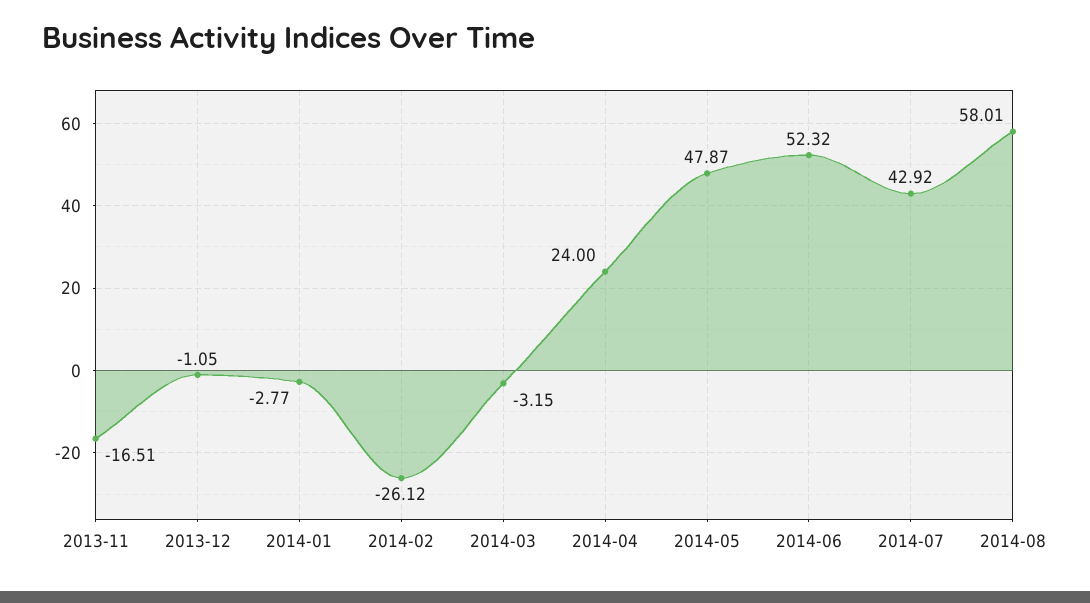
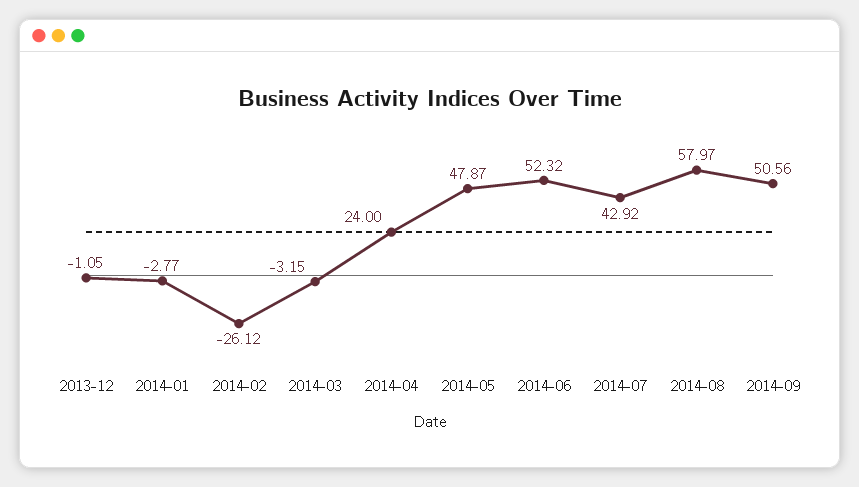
2013-11: -16.51 -> none
2014-08: 58.01 -> 57.97
2014-09: none -> 50.56

